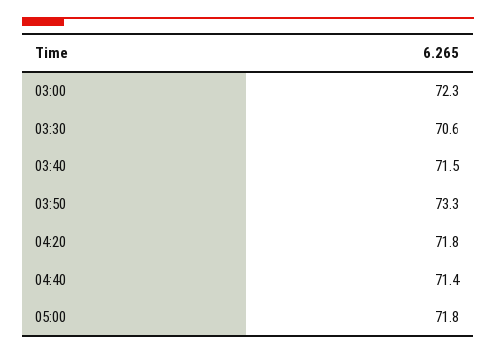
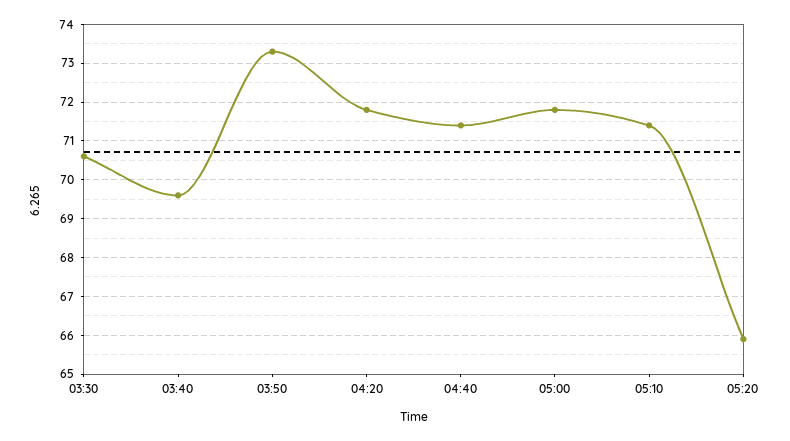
03:00: 72.3 -> none
03:40: 71.5 -> 69.5
05:10: none -> 71.5
05:20: none -> 66

